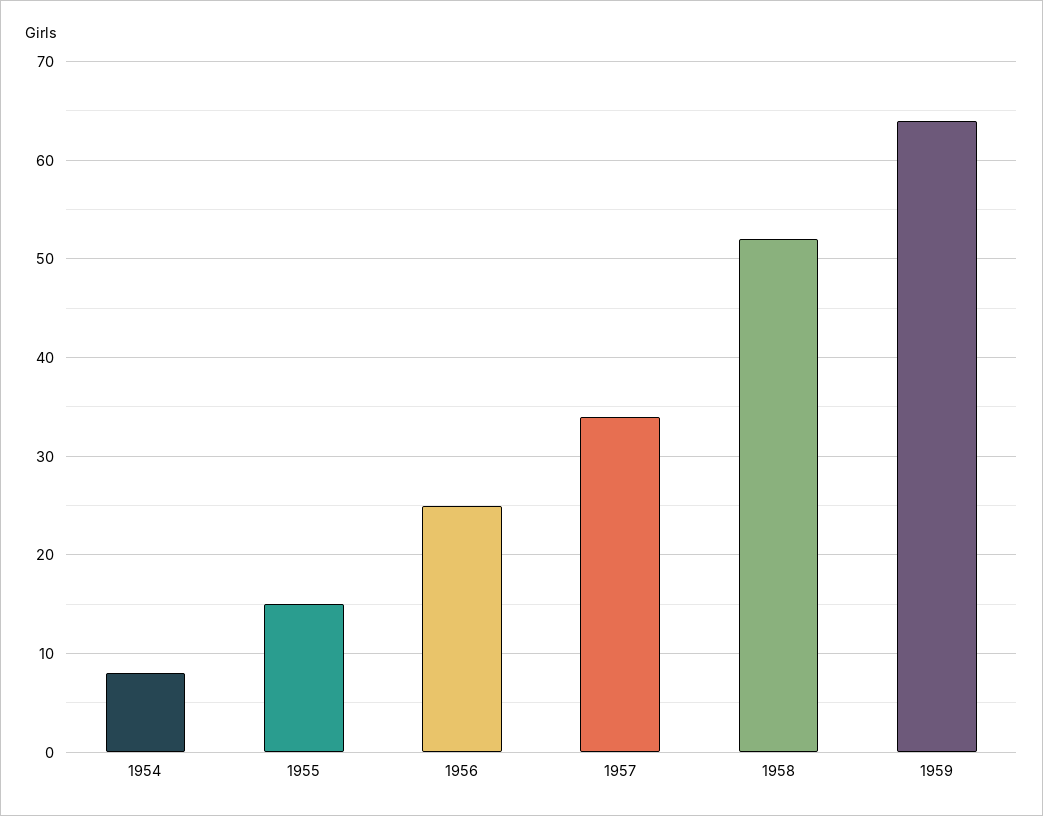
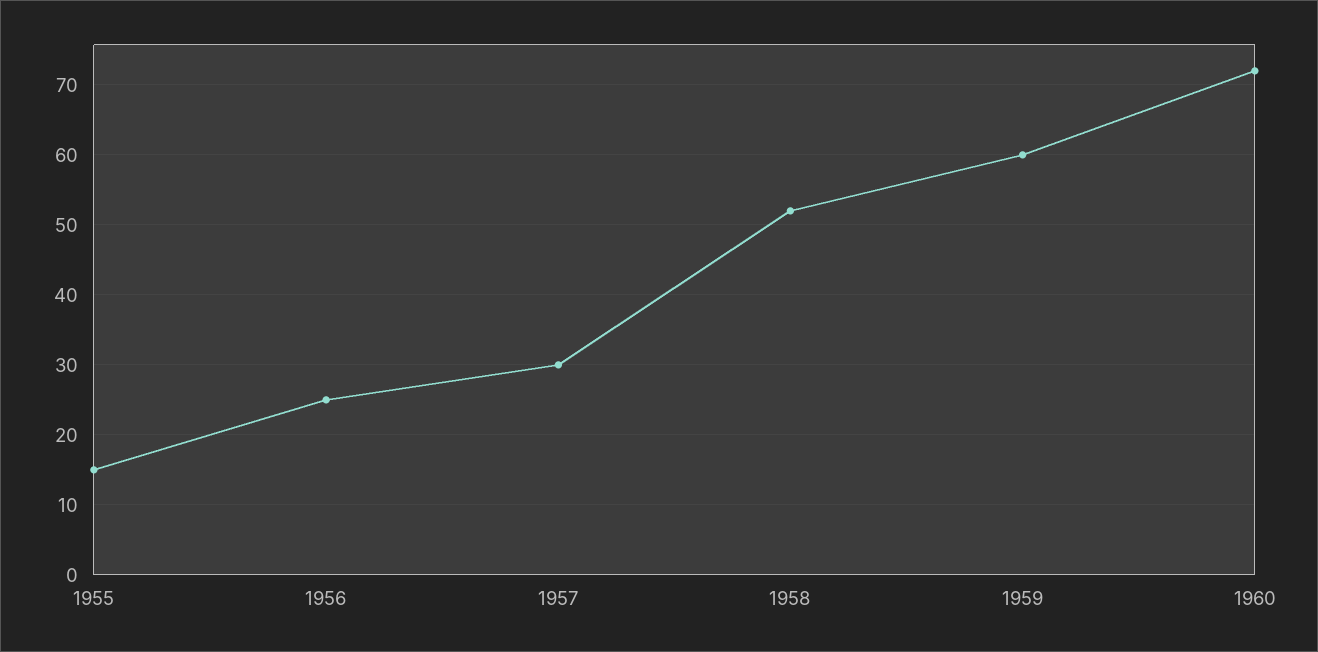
1954: 8 -> none
1957: 34 -> 30
1959: 64 -> 60
1960: none -> 72

